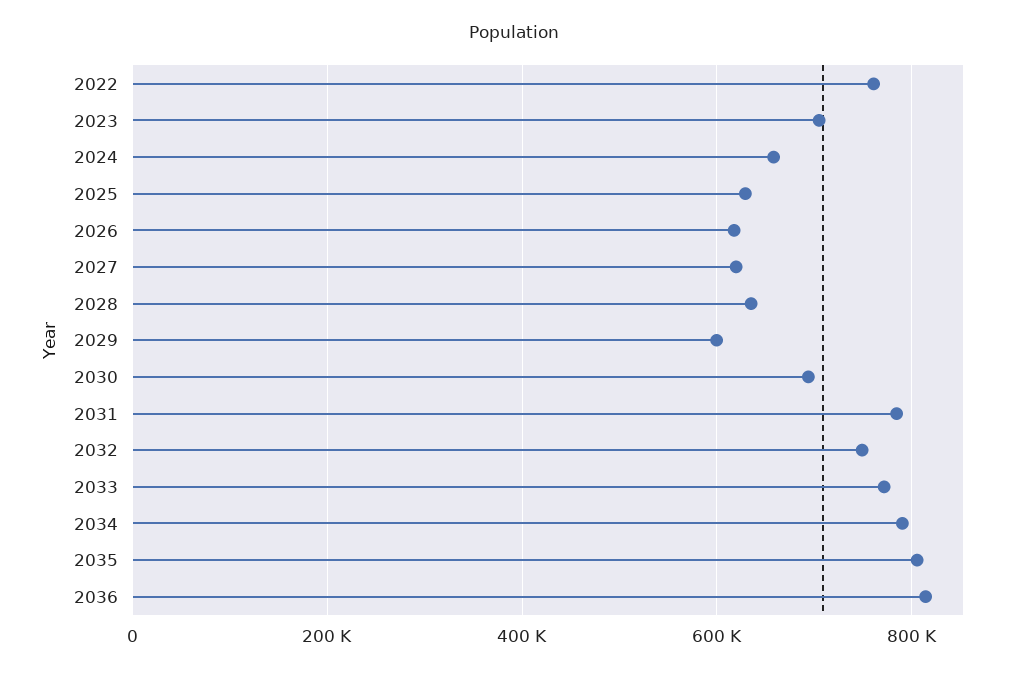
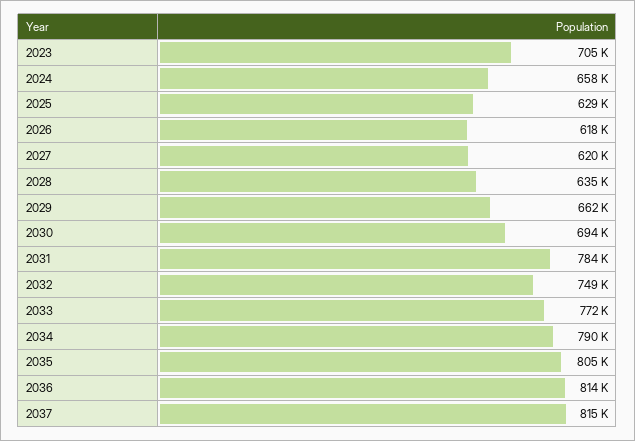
2022: 760000 -> none
2029: 600000 -> 662000
2037: none -> 815000

